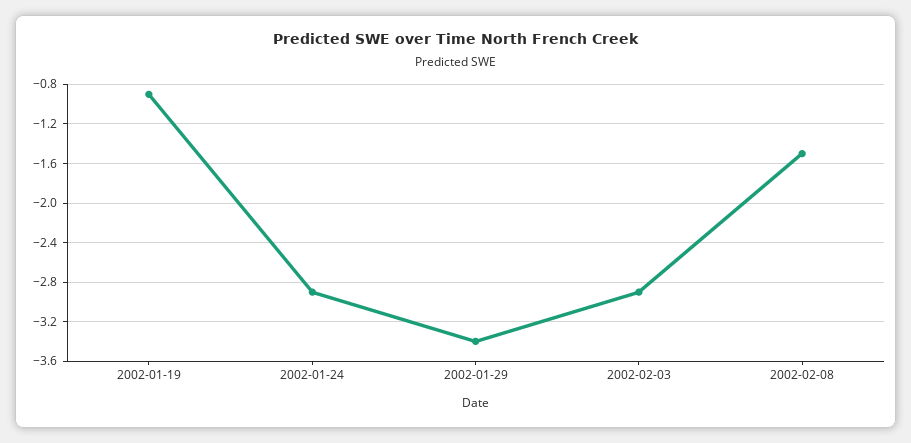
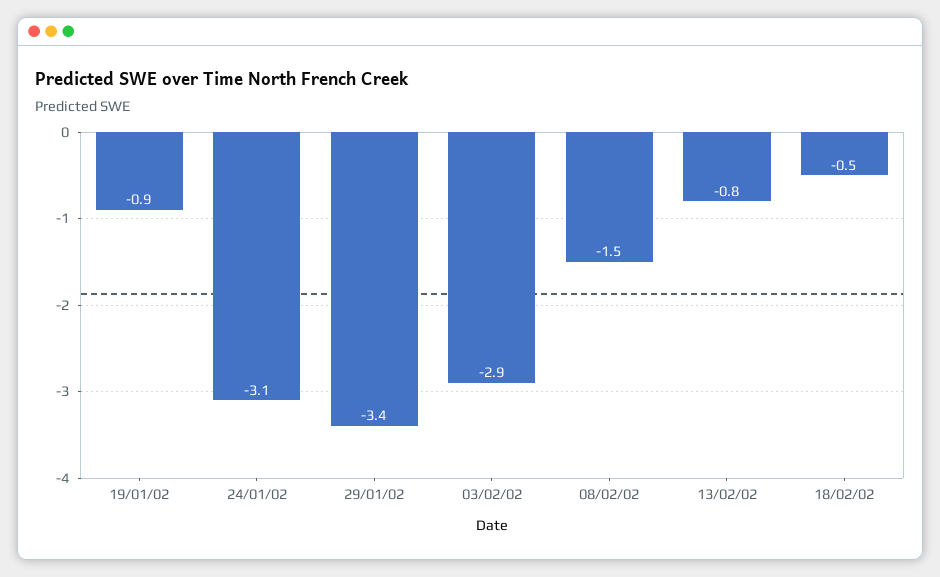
2002-01-24: -2.9 -> -3.1
13/02/02: none -> -0.8
18/02/02: none -> -0.5

